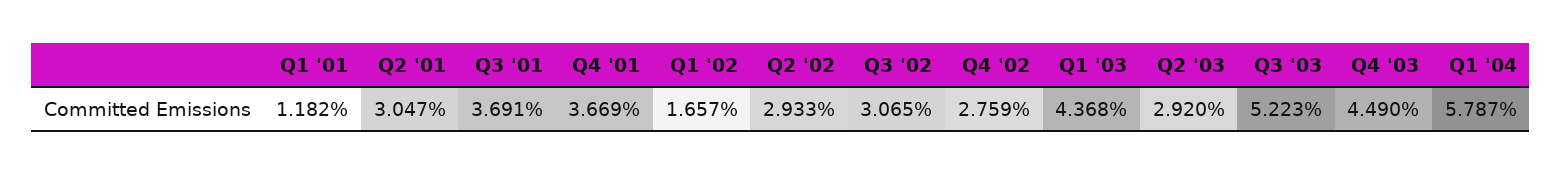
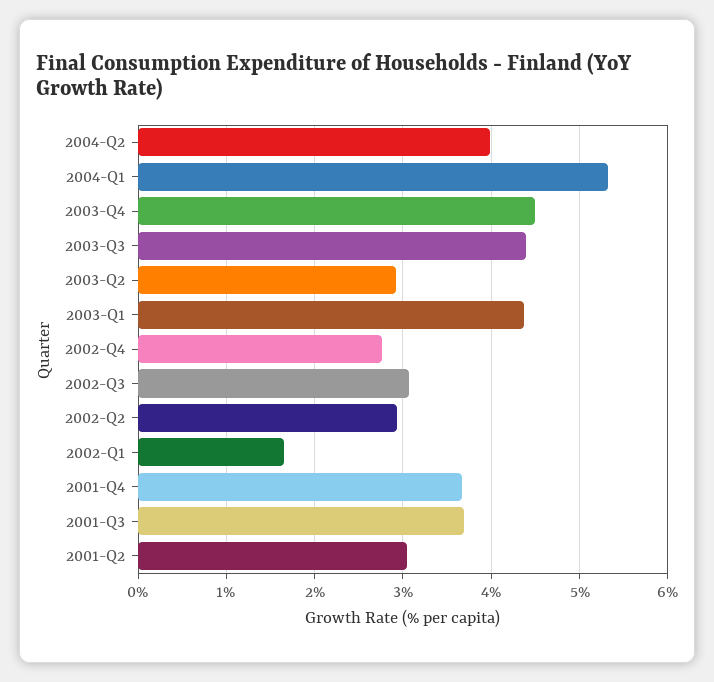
Q1 '01: 1.182 -> none
Q3 '03: 5.223 -> 4.4
Q1 '04: 5.787 -> 5.3
2004-Q2: none -> 4

